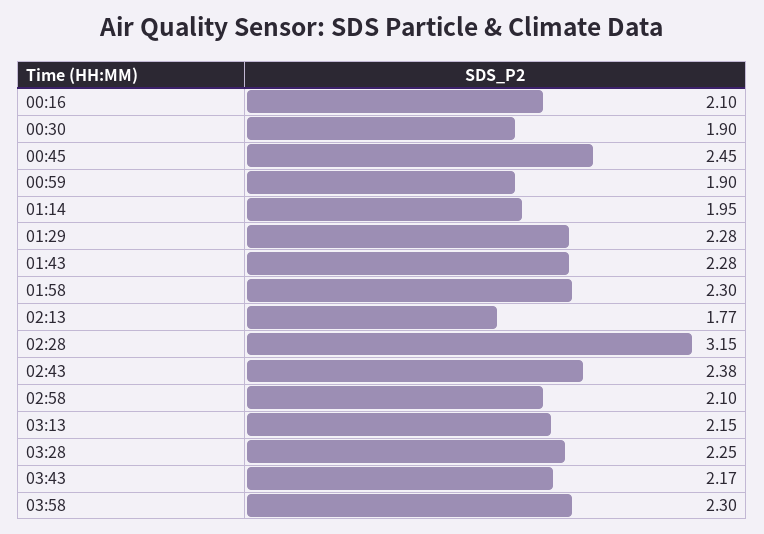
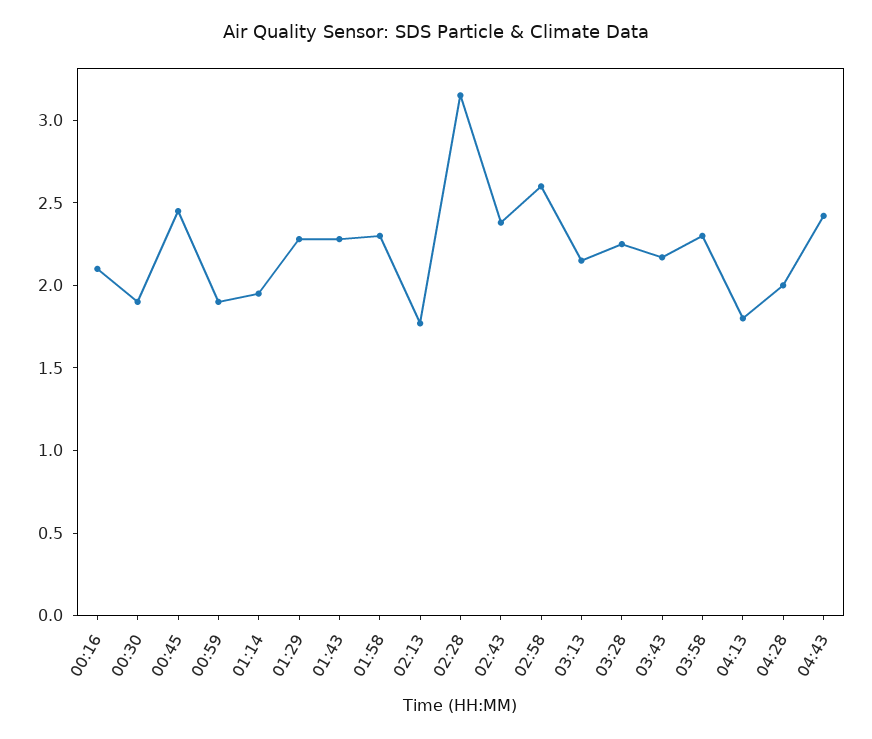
02:58: 2.1 -> 2.6
04:13: none -> 1.8
04:28: none -> 2
04:43: none -> 2.4

